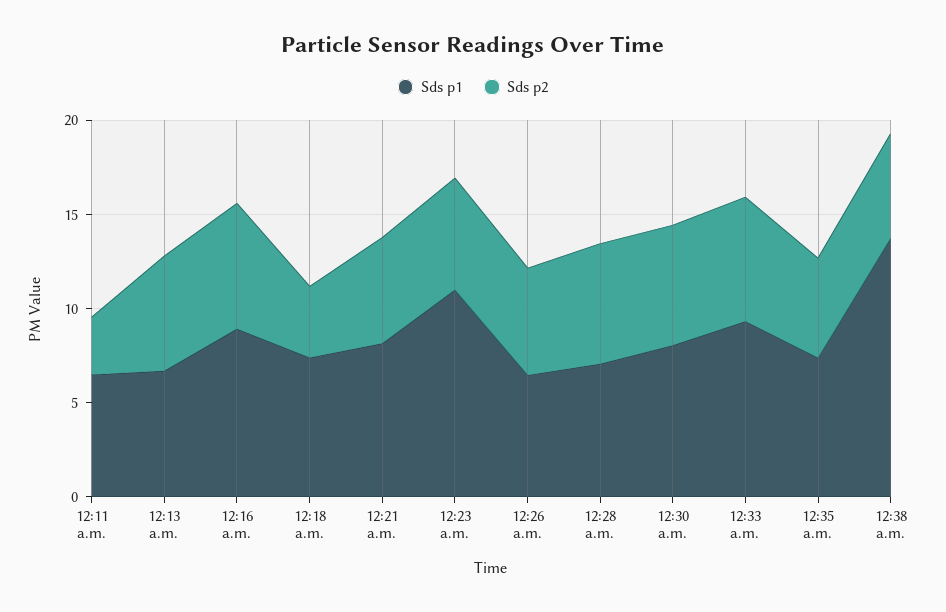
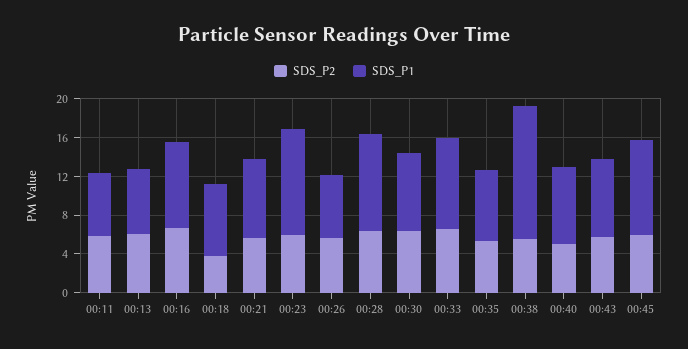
Sds p2, 12:11 a.m.: 3 -> 6
Sds p1, 12:28 a.m.: 7 -> 10
Sds p2, 00:40: none -> 5
Sds p1, 00:40: none -> 8
Sds p2, 00:43: none -> 6
Sds p1, 00:43: none -> 8
Sds p2, 00:45: none -> 6
Sds p1, 00:45: none -> 10

